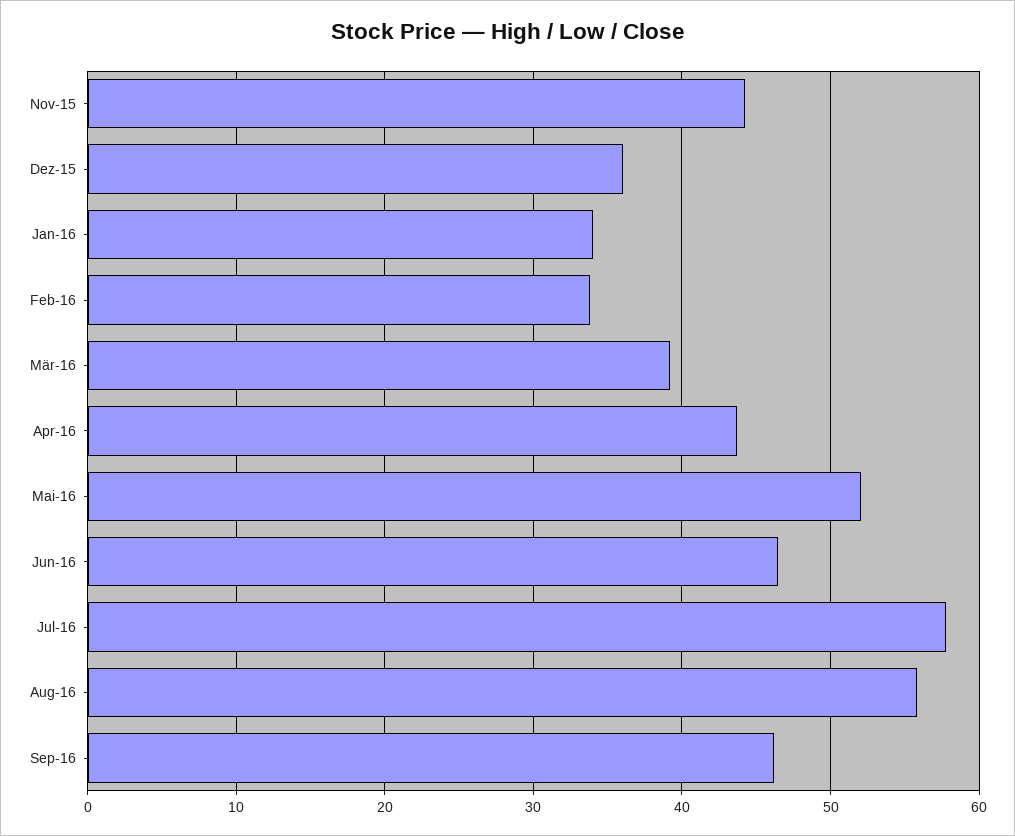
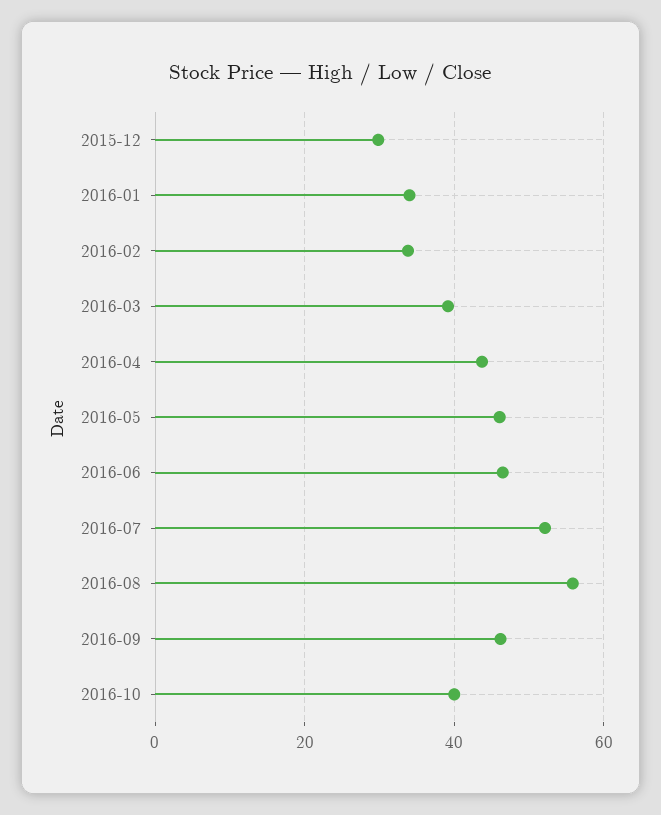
Nov-15: 44 -> none
Dez-15: 36 -> 30
Mai-16: 52 -> 46
Jul-16: 58 -> 52
2016-10: none -> 40

